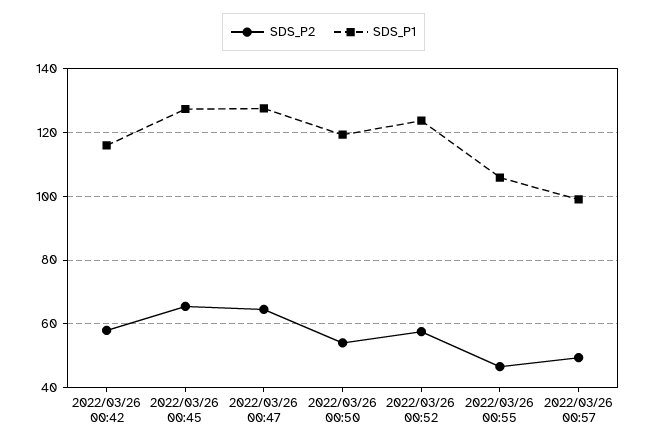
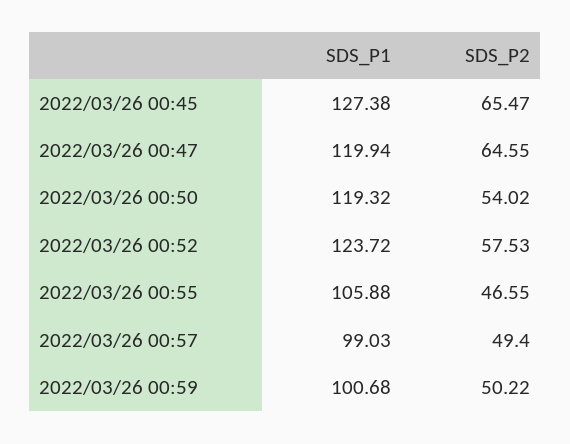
SDS_P2, 2022/03/26 00:42: 58 -> none
SDS_P1, 2022/03/26 00:42: 116 -> none
SDS_P1, 2022/03/26 00:47: 128 -> 119.94
SDS_P1, 2022/03/26 00:59: none -> 100.68
SDS_P2, 2022/03/26 00:59: none -> 50.22

